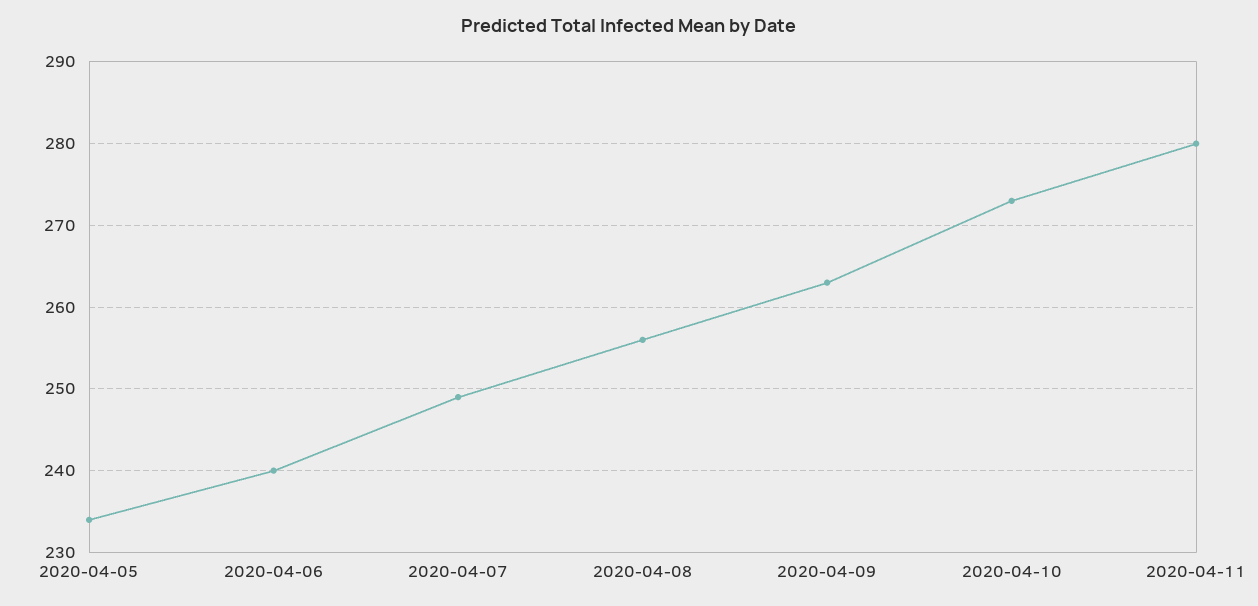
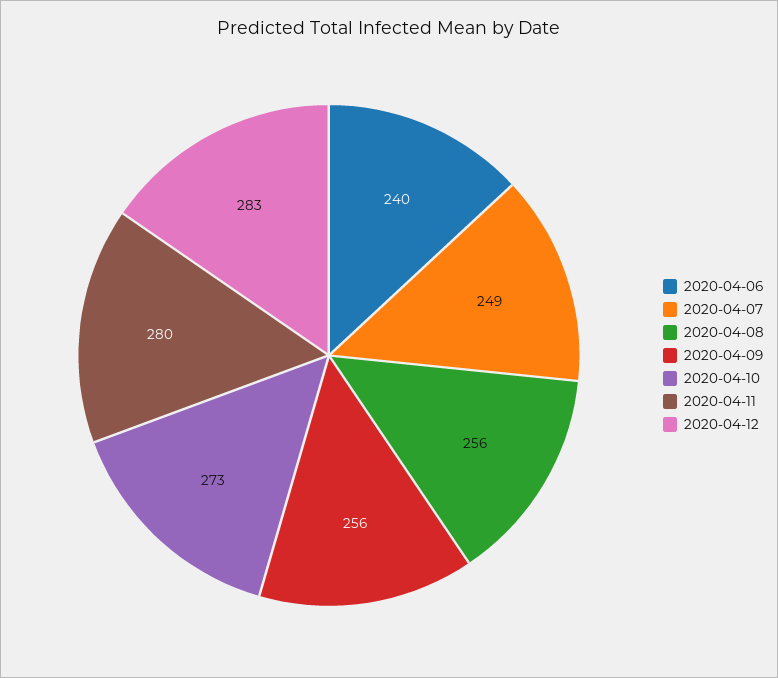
2020-04-05: 234 -> none
2020-04-09: 263 -> 256
2020-04-12: none -> 283

